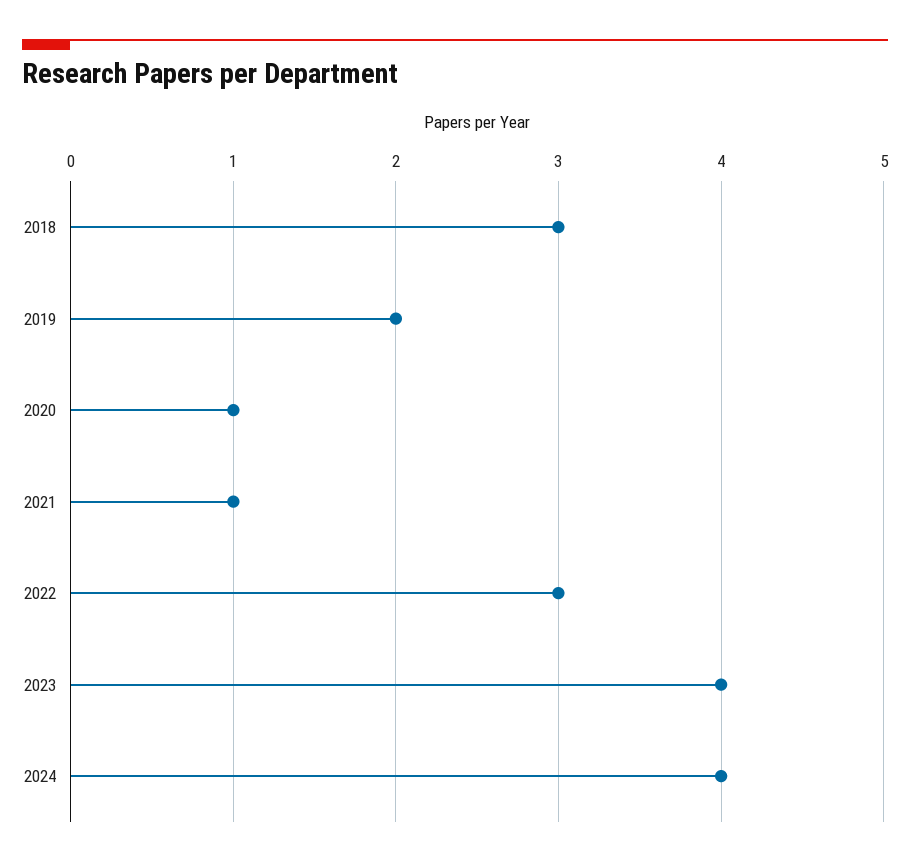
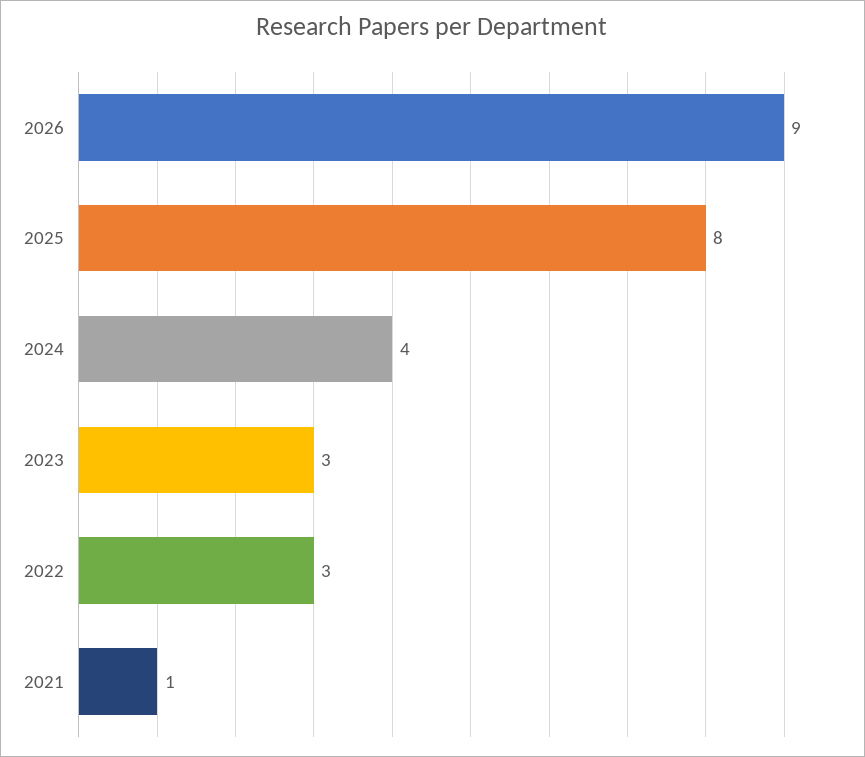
2018: 3 -> none
2019: 2 -> none
2020: 1 -> none
2023: 4 -> 3
2026: none -> 9
2025: none -> 8

